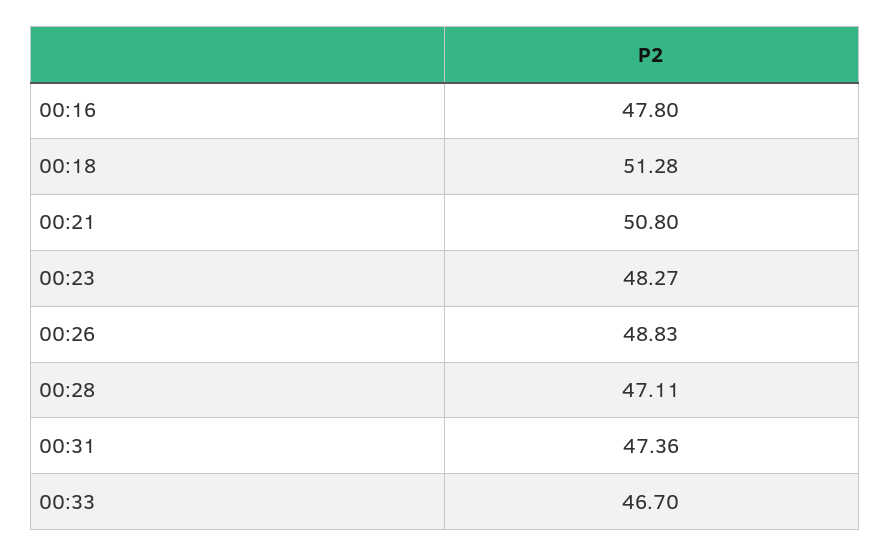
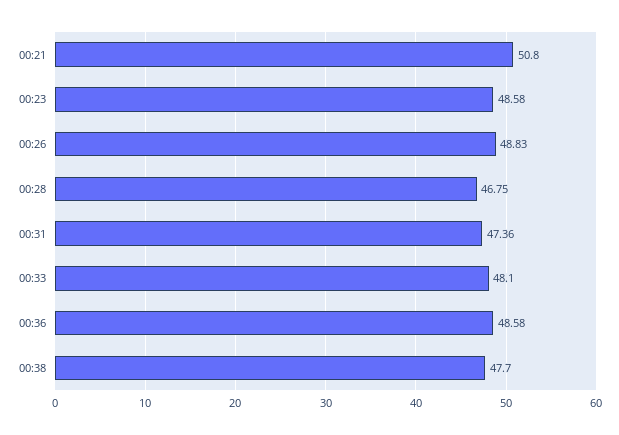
00:16: 47.8 -> none
00:18: 51.28 -> none
00:23: 48.27 -> 48.58
00:28: 47.11 -> 46.75
00:33: 46.7 -> 48.1
00:36: none -> 48.58
00:38: none -> 47.7

